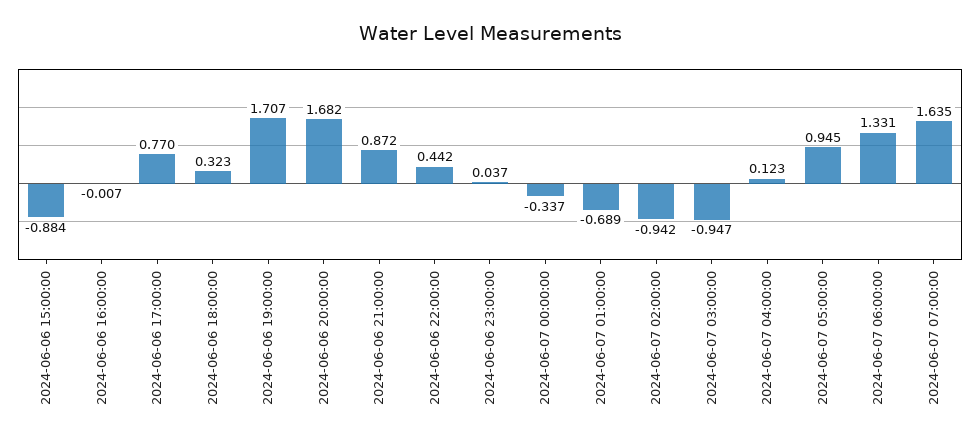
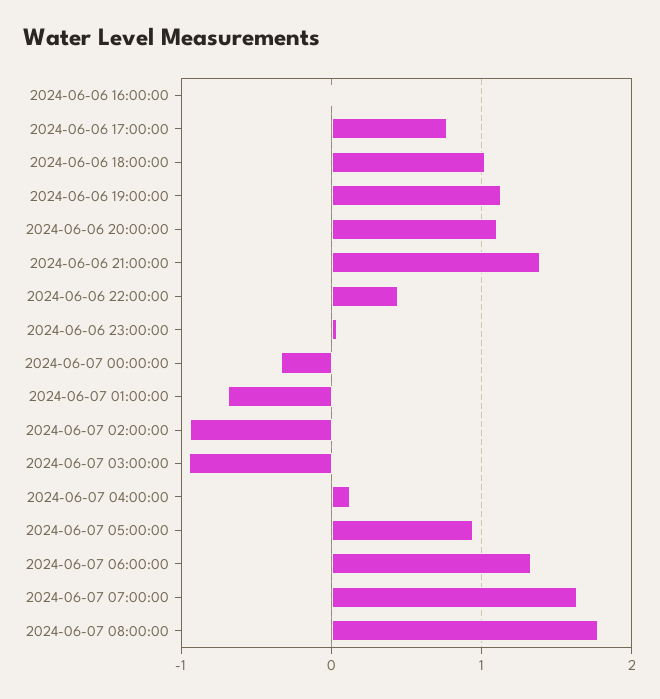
2024-06-06 15:00:00: -0.884 -> none
2024-06-06 18:00:00: 0.323 -> 1
2024-06-06 19:00:00: 1.707 -> 1.1
2024-06-06 20:00:00: 1.682 -> 1.1
2024-06-06 21:00:00: 0.872 -> 1.4
2024-06-07 08:00:00: none -> 1.8

